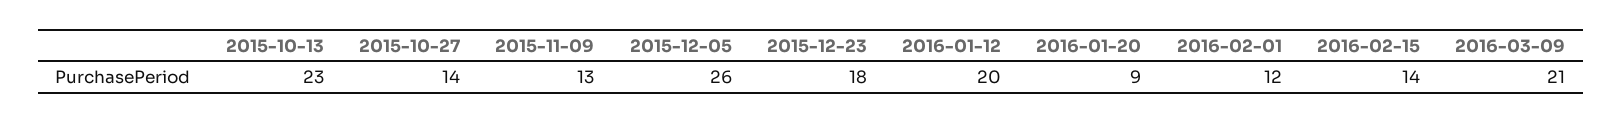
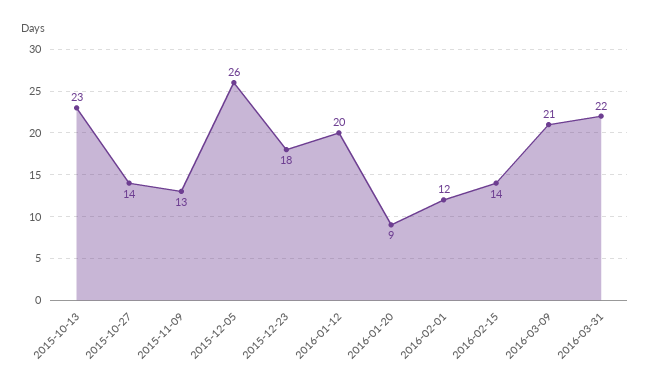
2016-03-31: none -> 22

